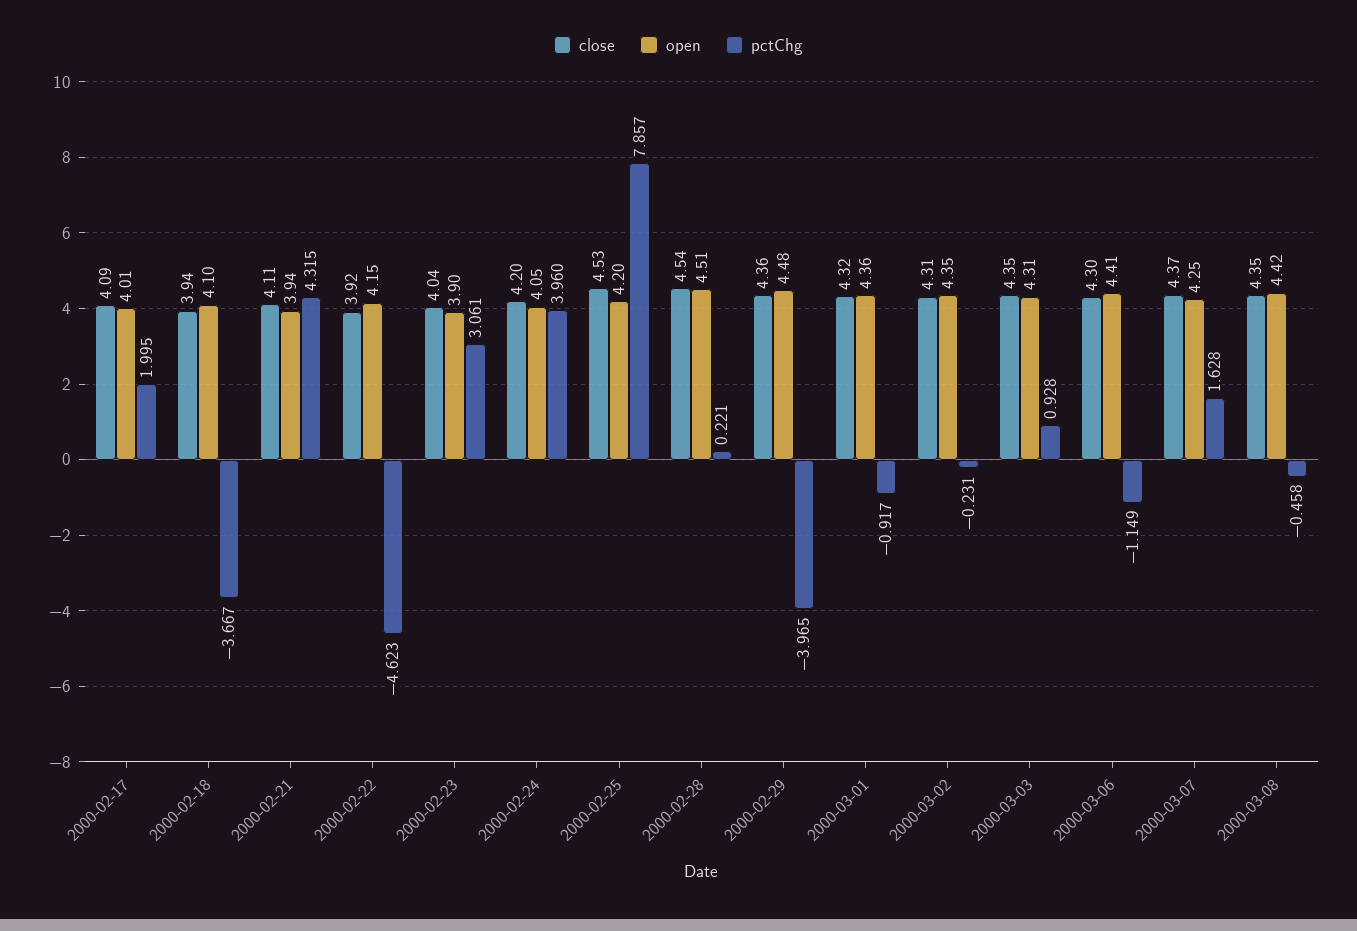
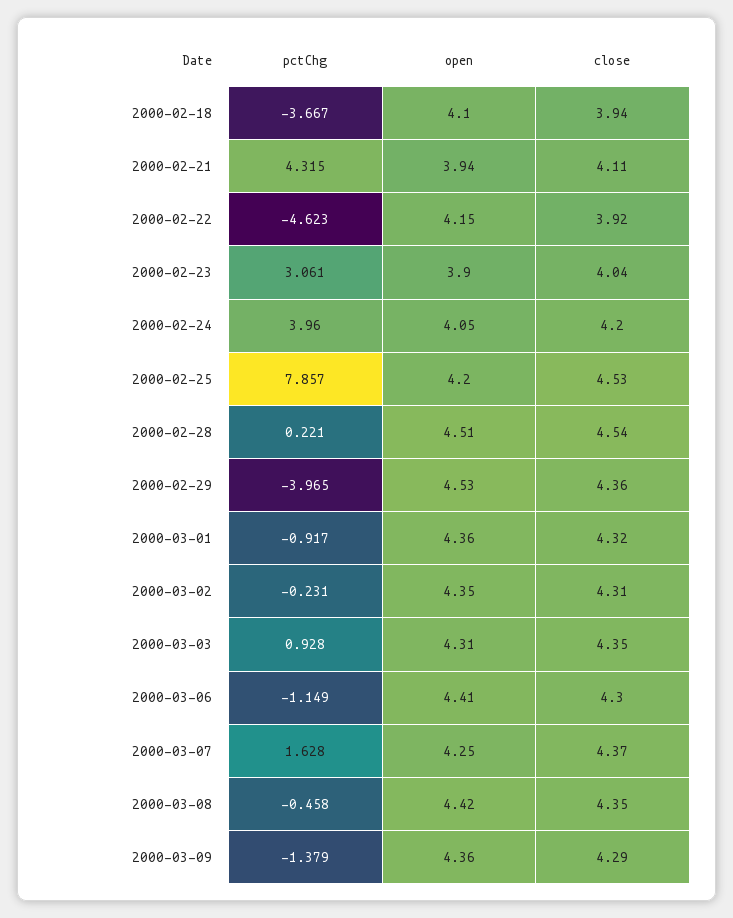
close, 2000-02-17: 4.09 -> none
open, 2000-02-17: 4.01 -> none
pctChg, 2000-02-17: 1.995 -> none
open, 2000-02-29: 4.48 -> 4.53
pctChg, 2000-03-09: none -> -1.379
open, 2000-03-09: none -> 4.36
close, 2000-03-09: none -> 4.29

